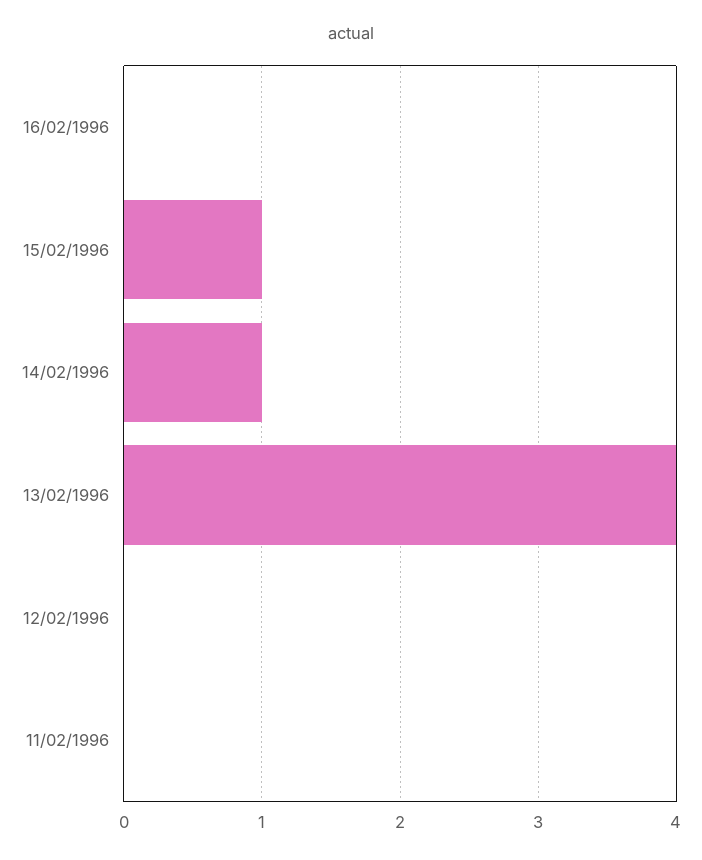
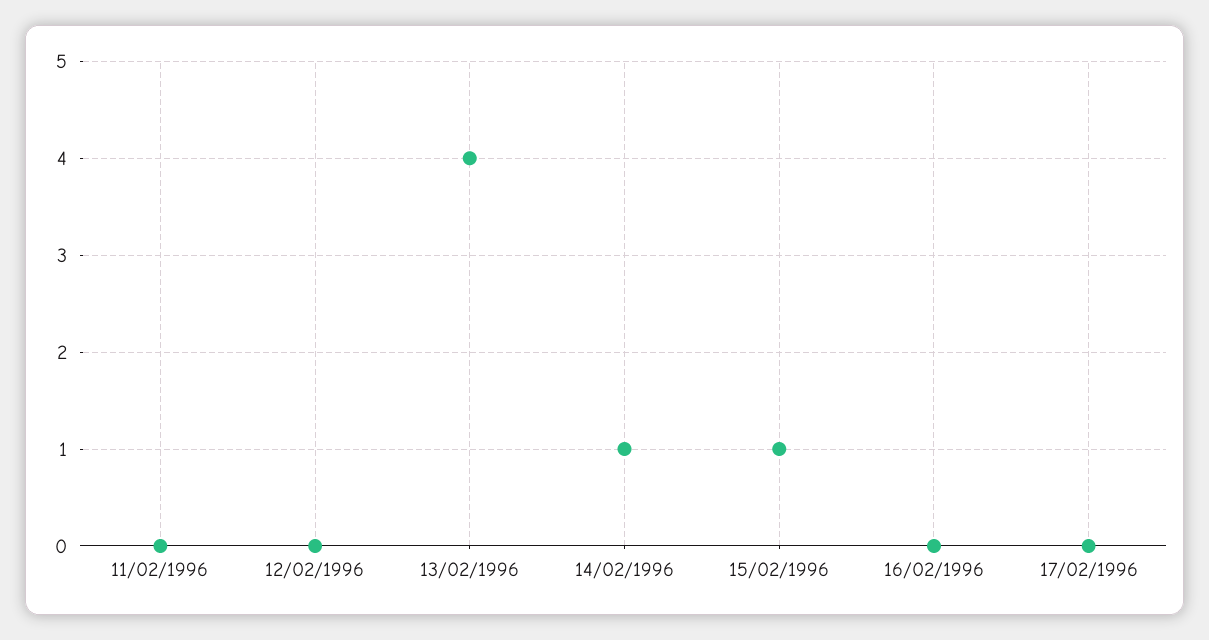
17/02/1996: none -> 0

